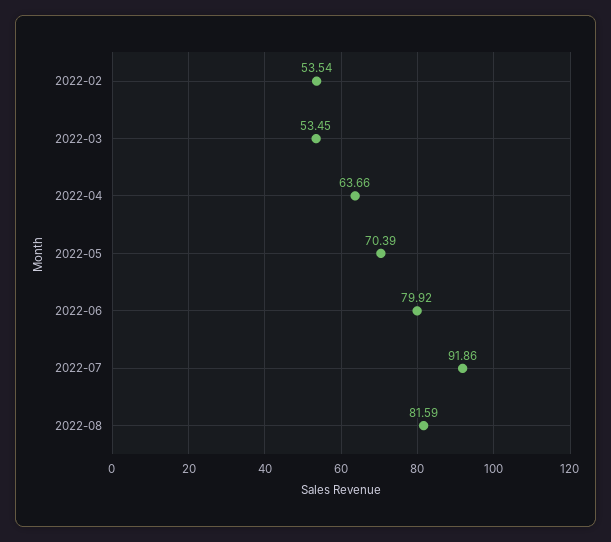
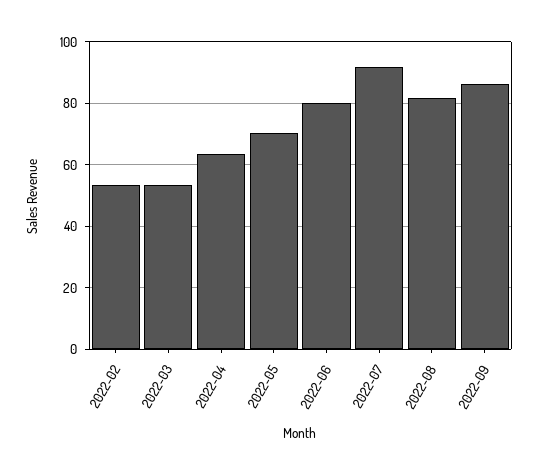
2022-09: none -> 86

